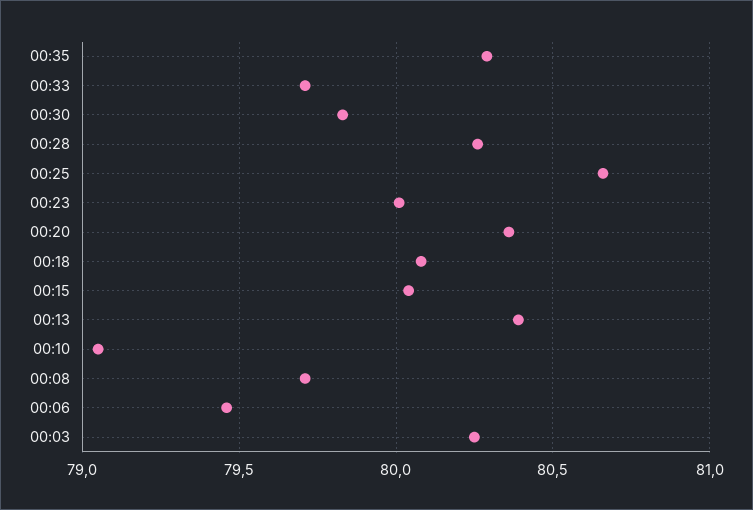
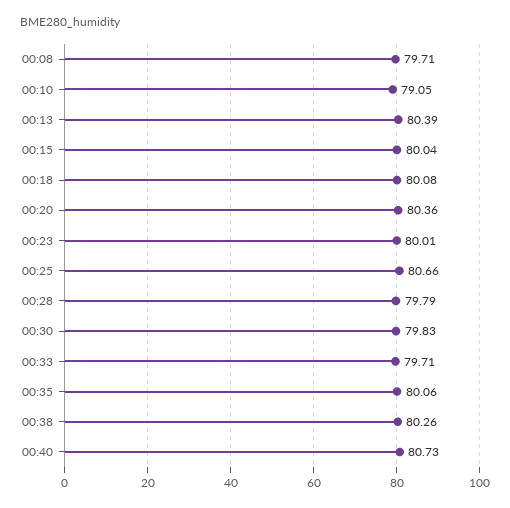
00:35: 80.3 -> 80.06
00:28: 80.25 -> 79.79
00:06: 79.45 -> none
00:03: 80.25 -> none
00:38: none -> 80.26
00:40: none -> 80.73

